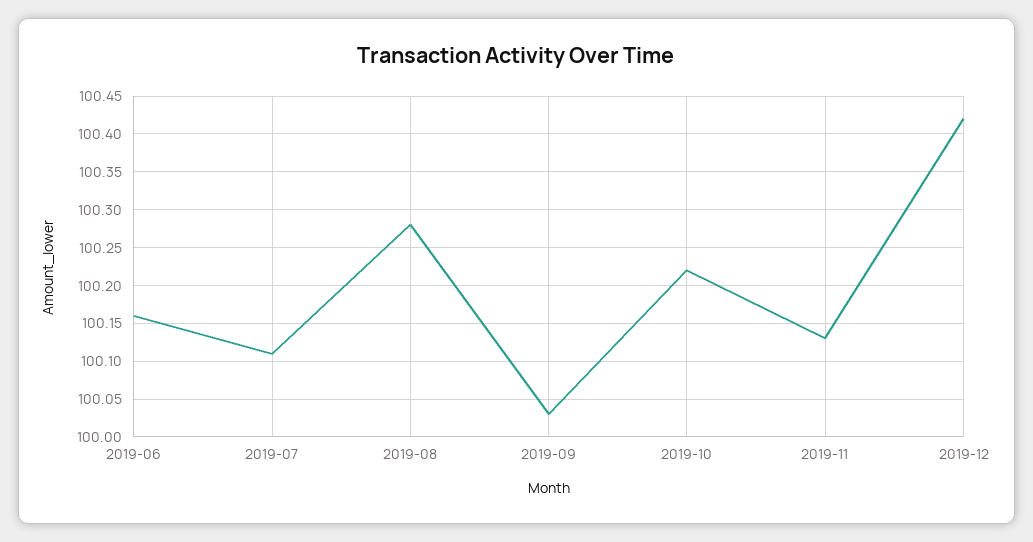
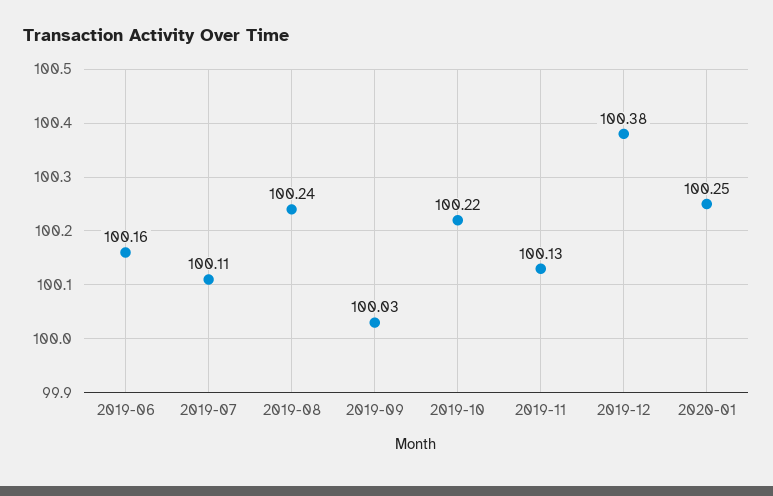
2019-08: 100.28 -> 100.24
2019-12: 100.42 -> 100.38
2020-01: none -> 100.25

